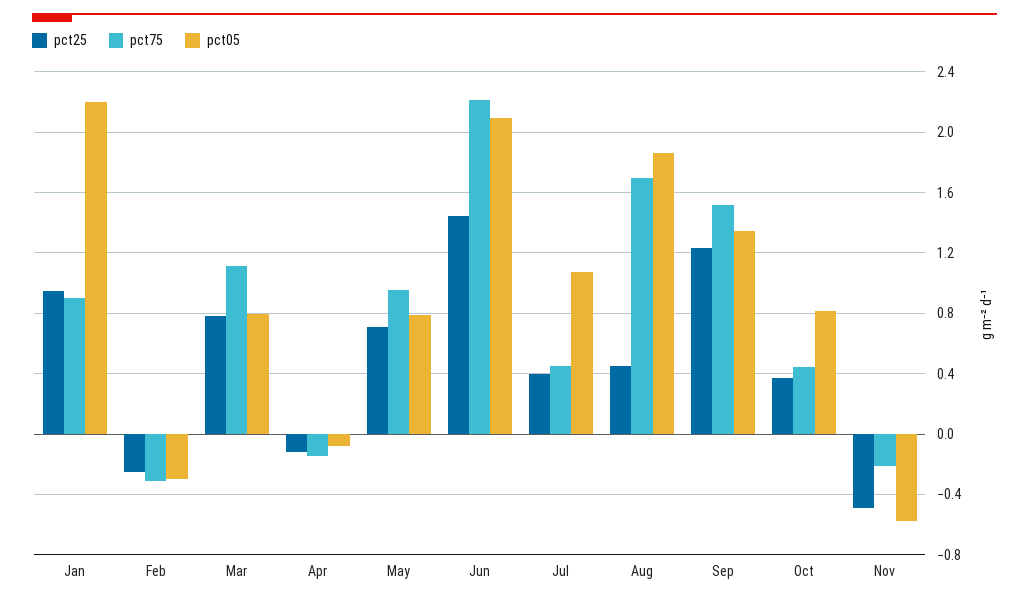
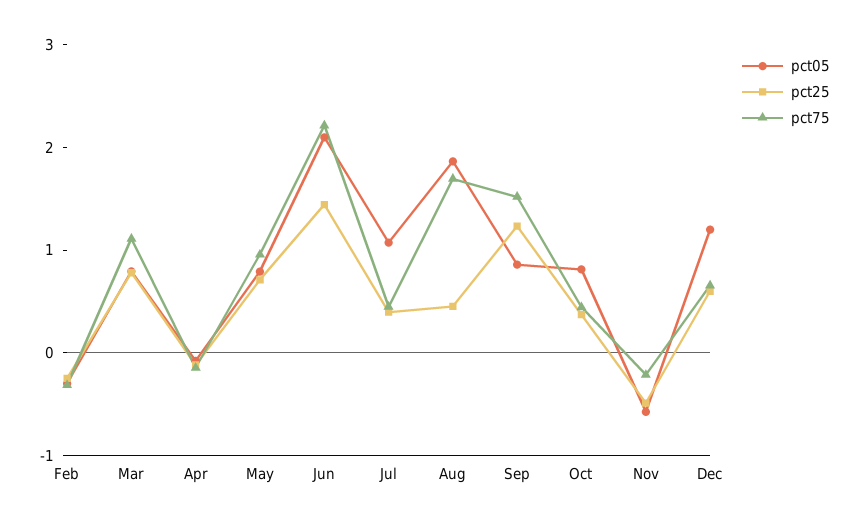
pct25, Jan: 0.95 -> none
pct75, Jan: 0.9 -> none
pct05, Jan: 2.2 -> none
pct05, Sep: 1.35 -> 0.8
pct05, Dec: none -> 1.2
pct25, Dec: none -> 0.6
pct75, Dec: none -> 0.6

